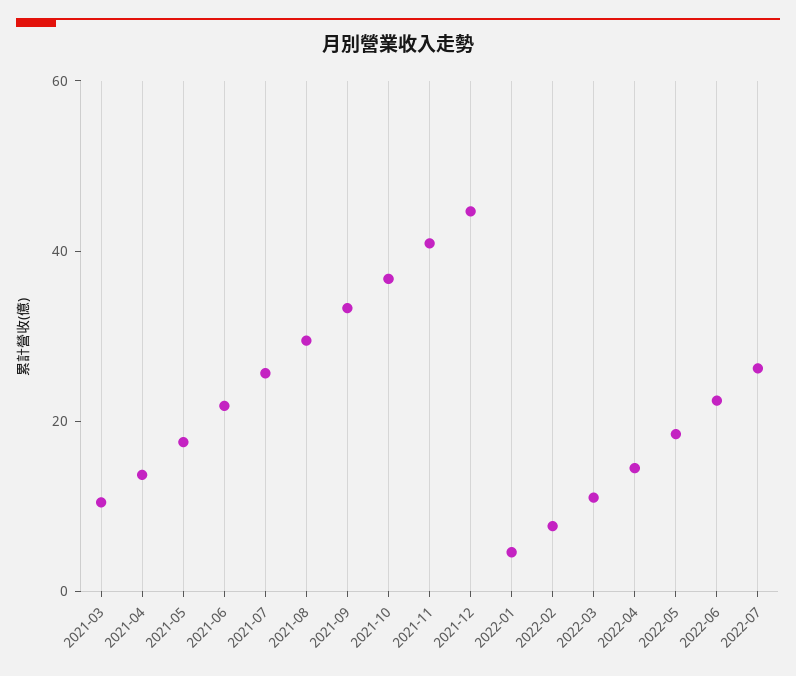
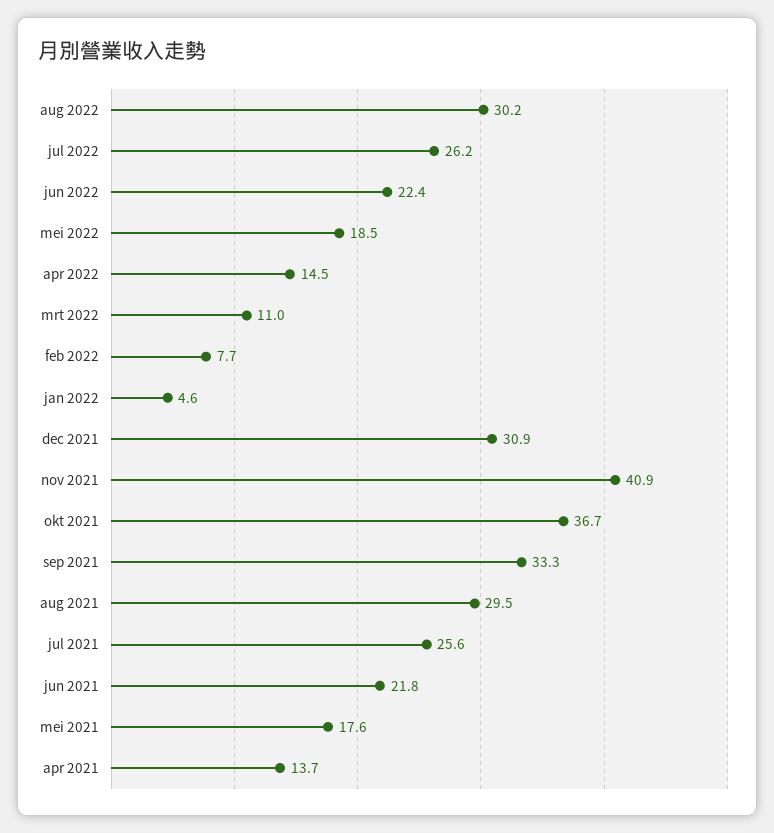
2021-03: 10 -> none
2021-12: 45 -> 30.9
aug 2022: none -> 30.2

